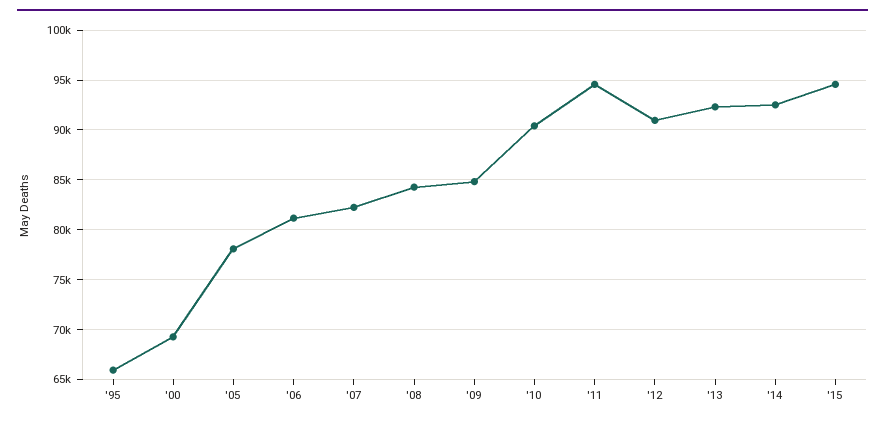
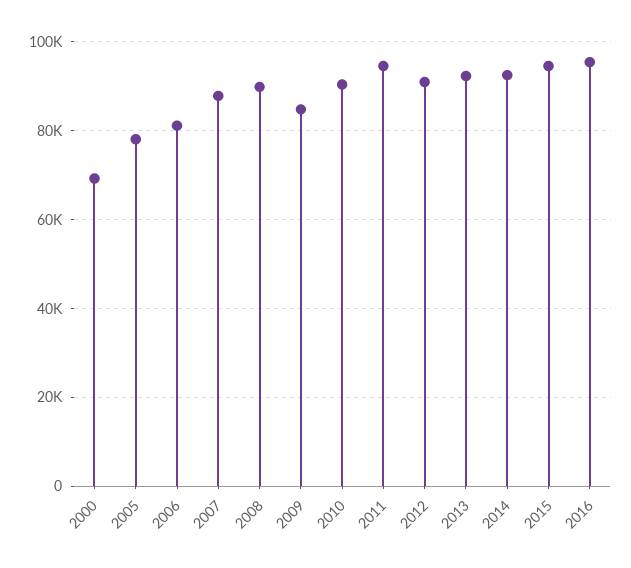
'95: 66000 -> none
'07: 82000 -> 88000
'08: 84000 -> 90000
2016: none -> 96000

